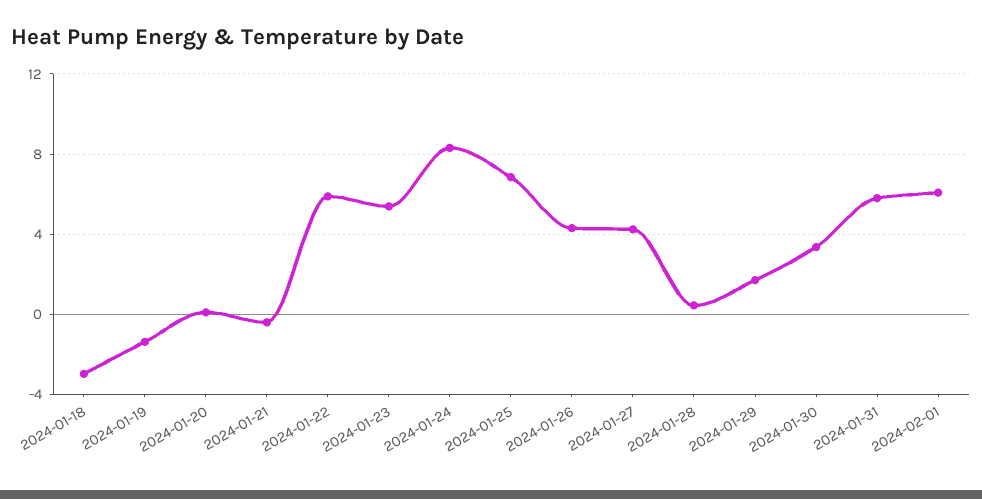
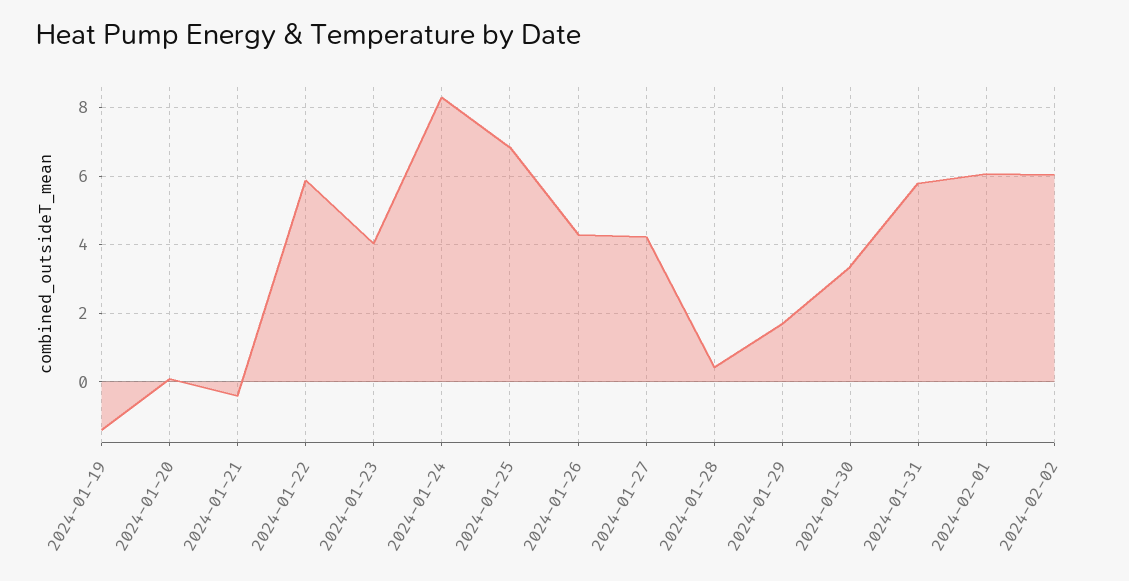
2024-01-18: -3 -> none
2024-01-23: 5.5 -> 4
2024-02-02: none -> 6

